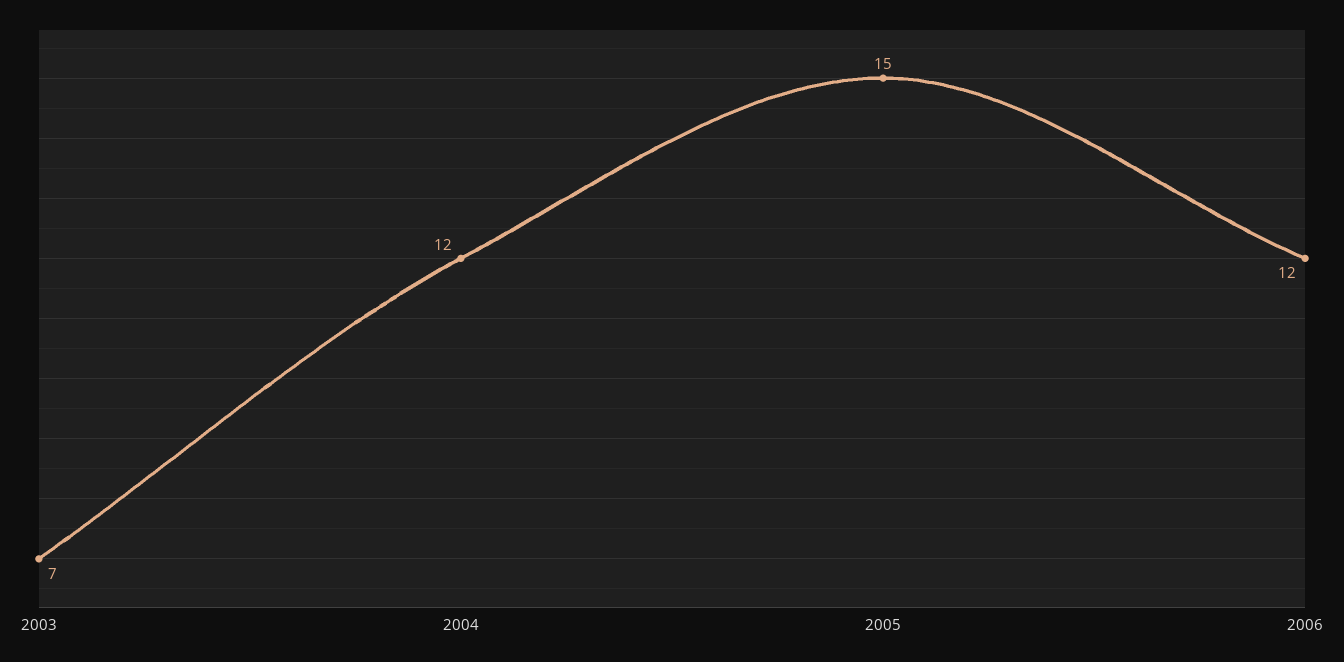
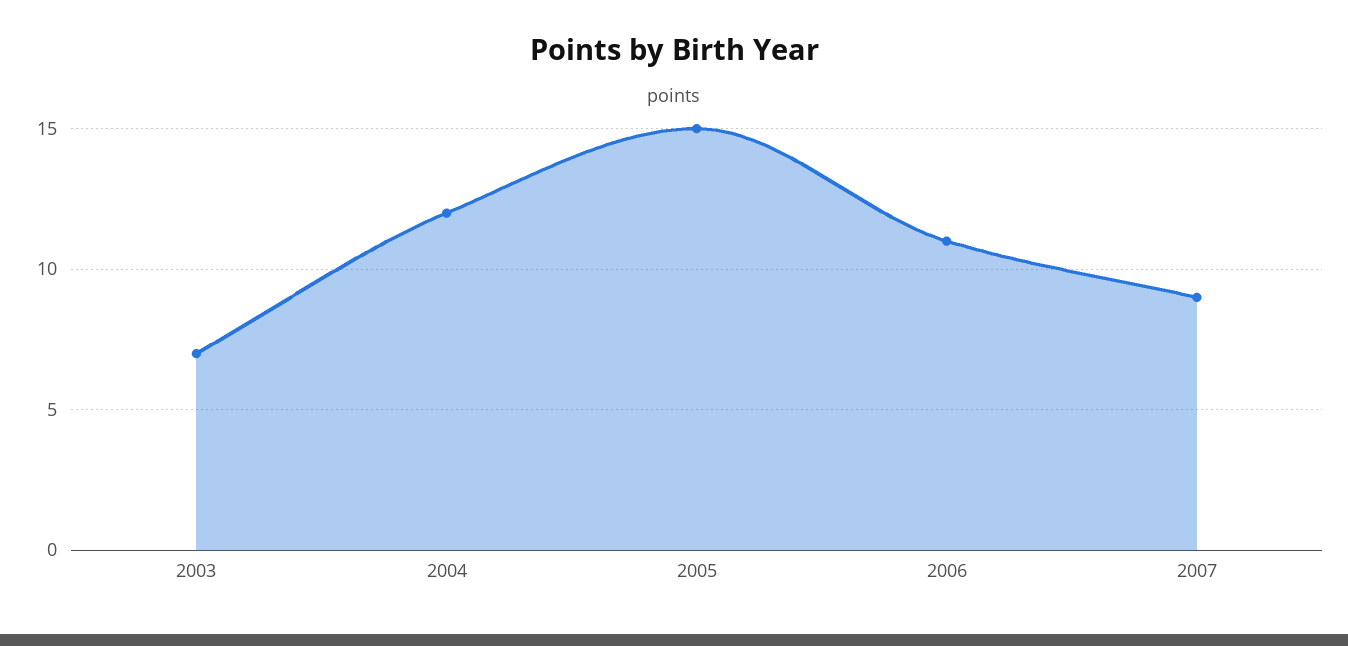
2006: 12 -> 11
2007: none -> 9

